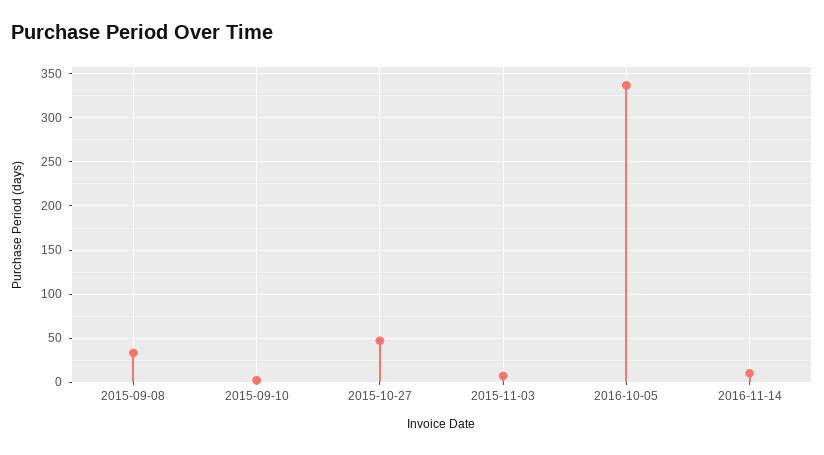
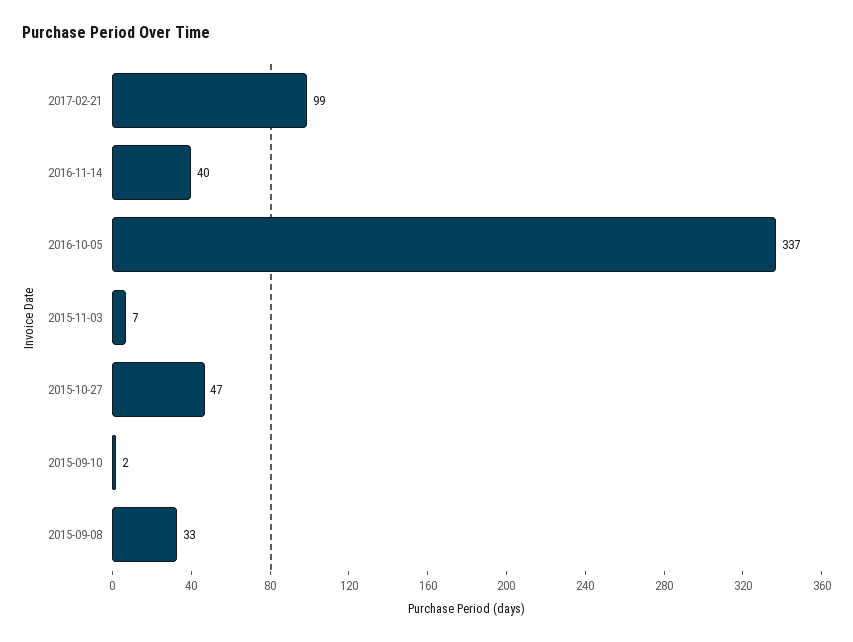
2016-11-14: 10 -> 40
2017-02-21: none -> 99

